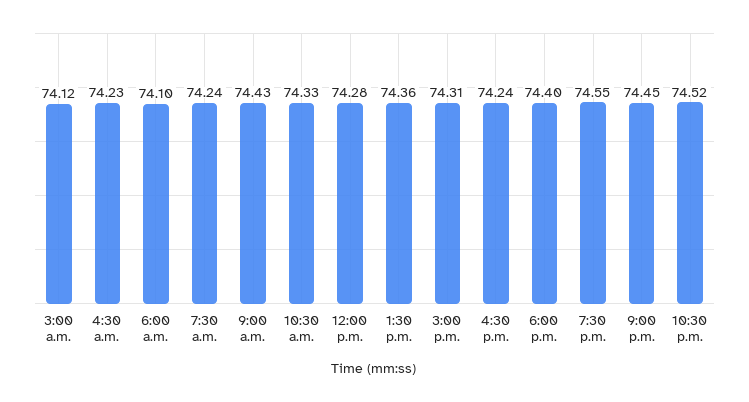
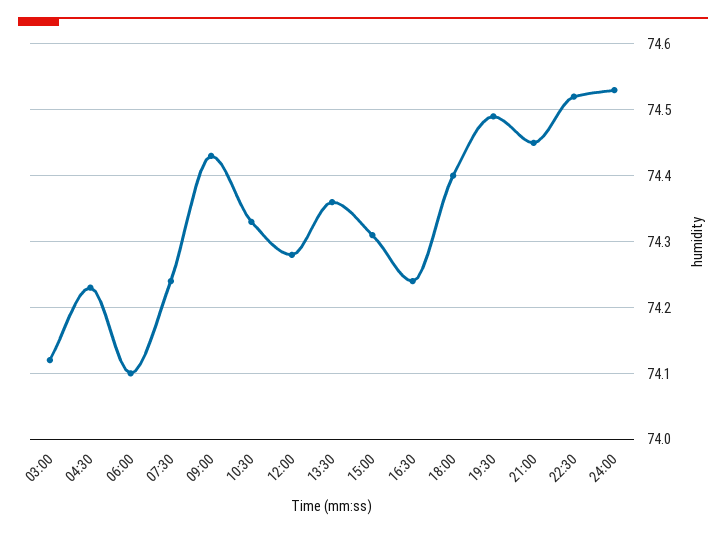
7:30 p.m.: 74.55 -> 74.49
24:00: none -> 74.53

